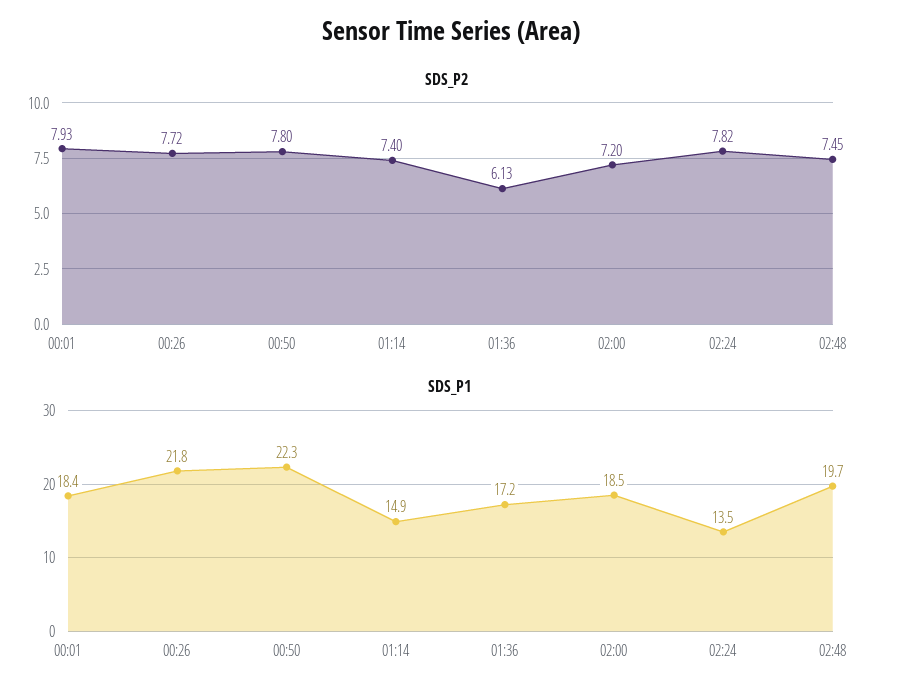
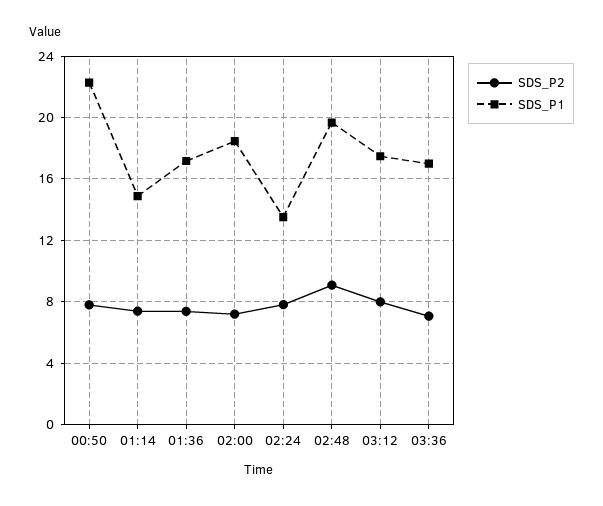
SDS_P2, 00:01: 7.93 -> none
SDS_P2, 00:26: 7.72 -> none
SDS_P2, 01:36: 6.13 -> 7.5
SDS_P2, 02:48: 7.45 -> 9
SDS_P1, 00:01: 18.4 -> none
SDS_P1, 00:26: 21.8 -> none
SDS_P2, 03:12: none -> 8
SDS_P1, 03:12: none -> 17.5
SDS_P2, 03:36: none -> 7
SDS_P1, 03:36: none -> 17

